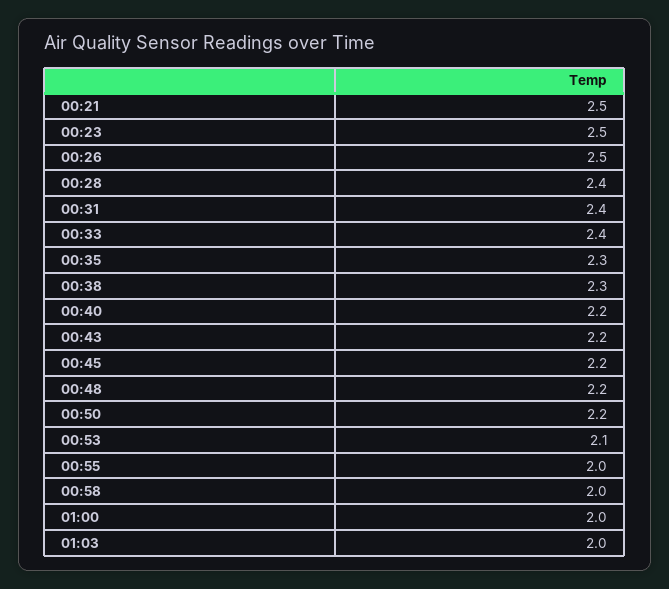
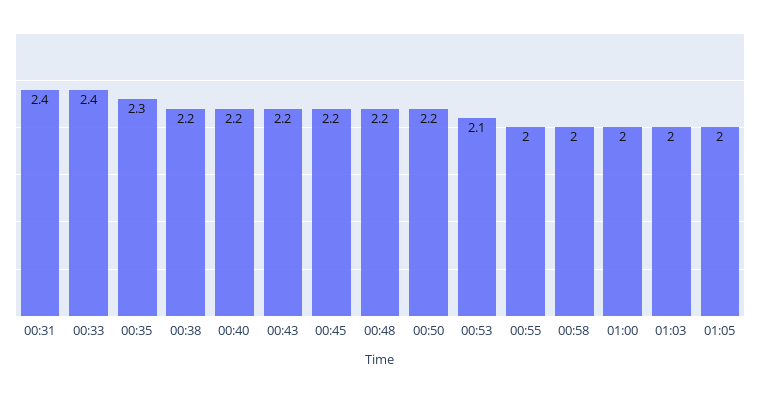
00:21: 2.5 -> none
00:23: 2.5 -> none
00:26: 2.5 -> none
00:28: 2.4 -> none
00:38: 2.3 -> 2.2
01:05: none -> 2

